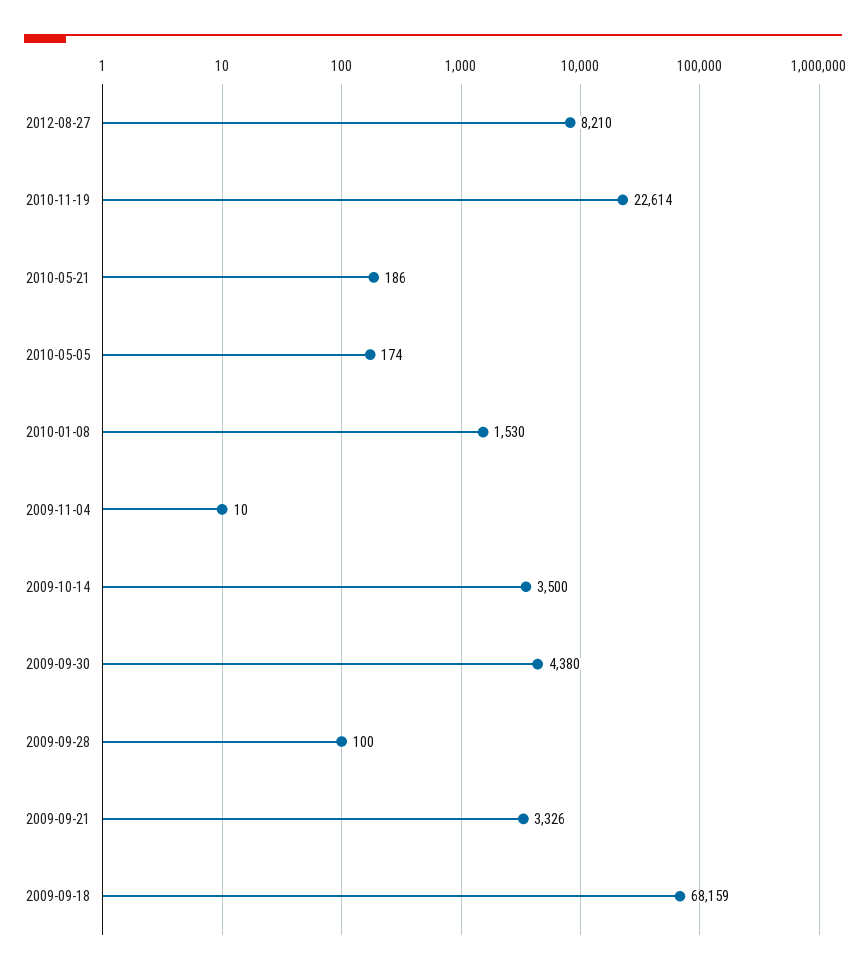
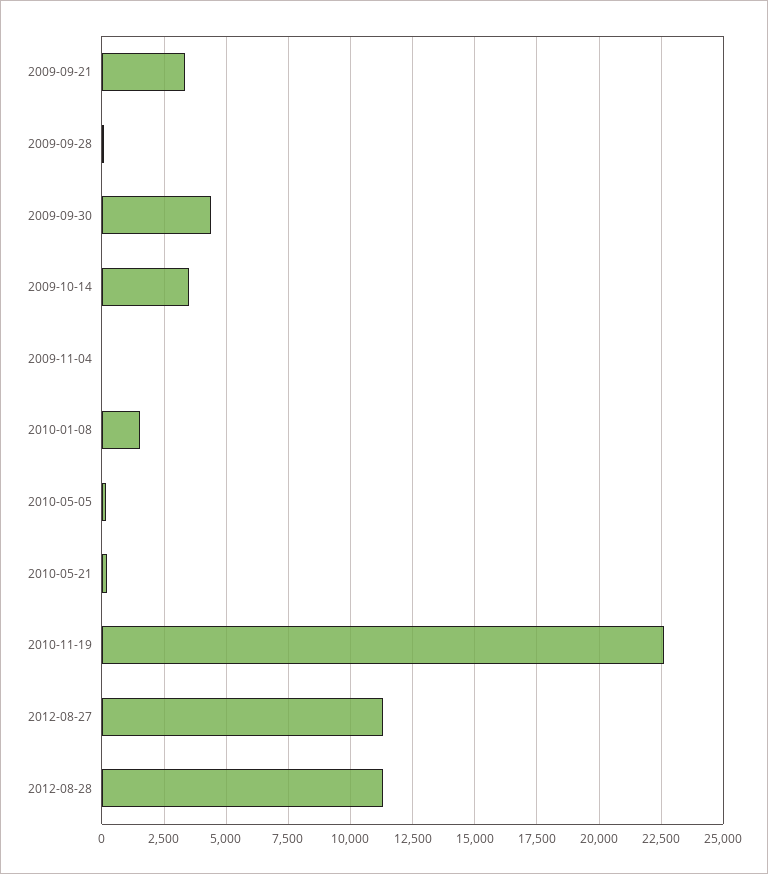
2012-08-27: 8210 -> 11250
2009-09-18: 68159 -> none
2012-08-28: none -> 11250

